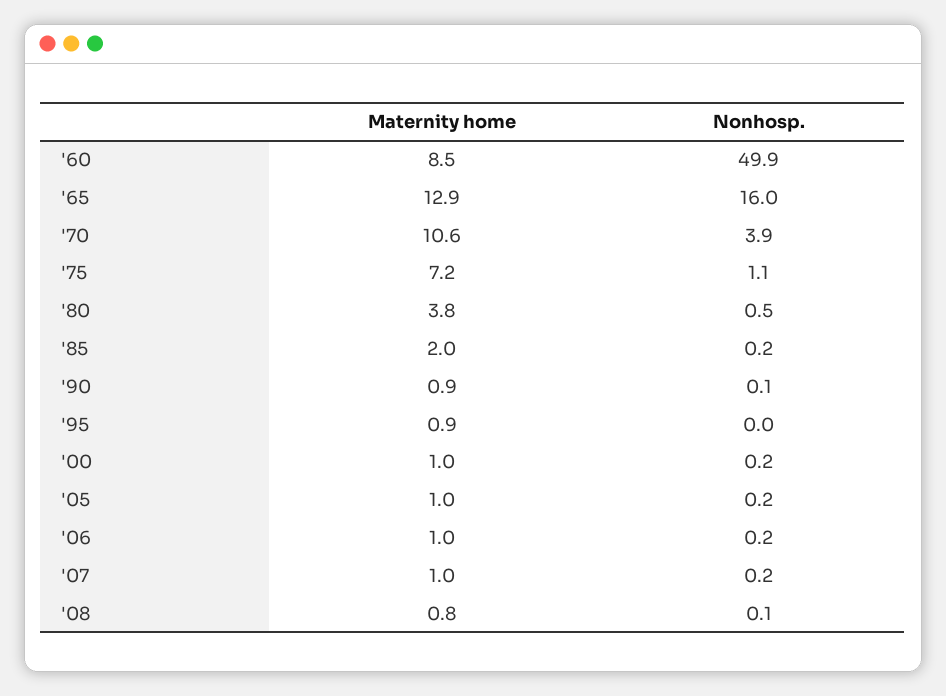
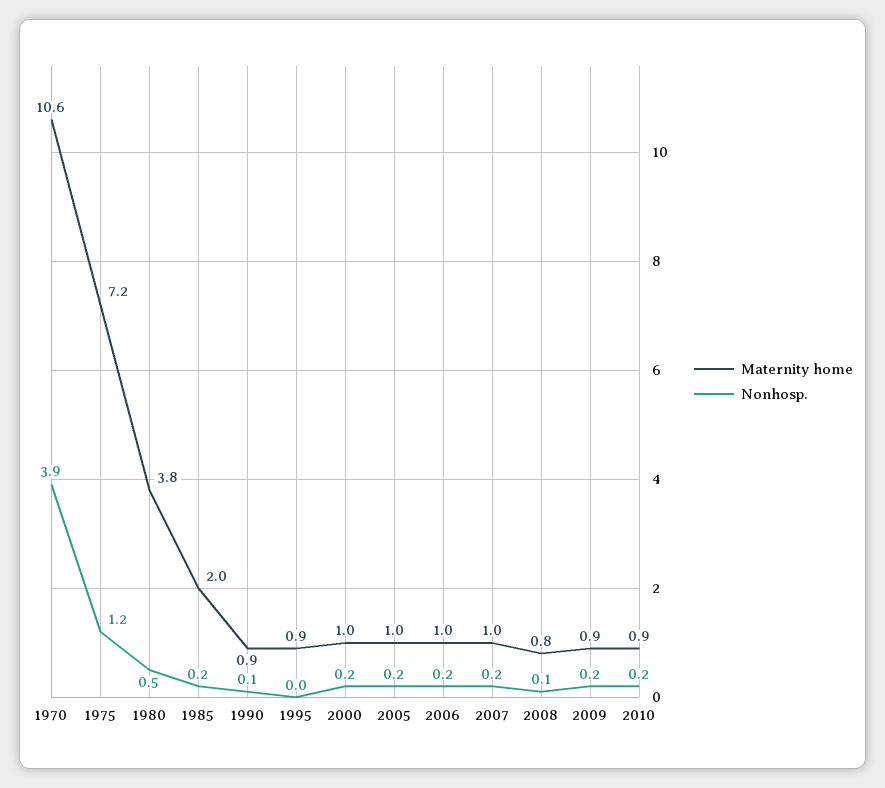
Maternity home, '60: 8.5 -> none
Nonhosp., '60: 49.9 -> none
Maternity home, '65: 12.9 -> none
Nonhosp., '65: 16 -> none
Nonhosp., '75: 1.1 -> 1.2
Maternity home, 2009: none -> 0.9
Nonhosp., 2009: none -> 0.2
Maternity home, 2010: none -> 0.9
Nonhosp., 2010: none -> 0.2

